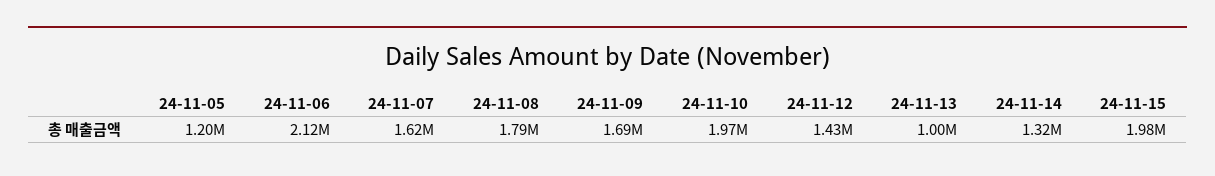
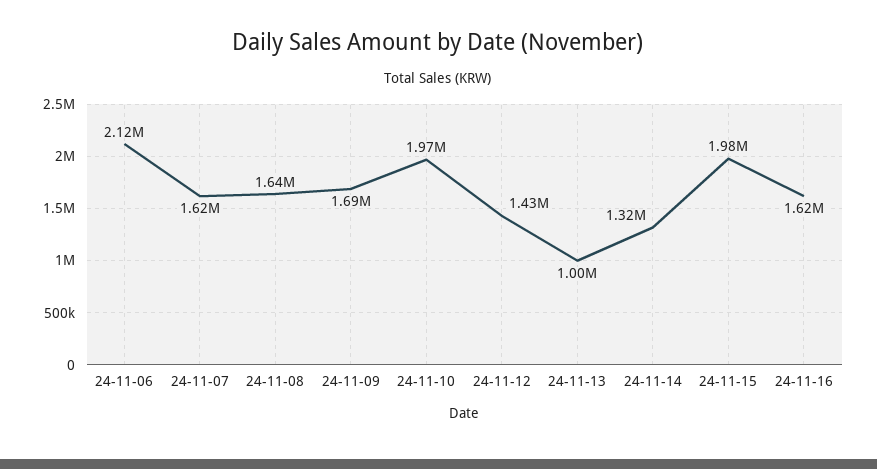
24-11-05: 1200000 -> none
24-11-08: 1790000 -> 1640000
24-11-16: none -> 1620000

